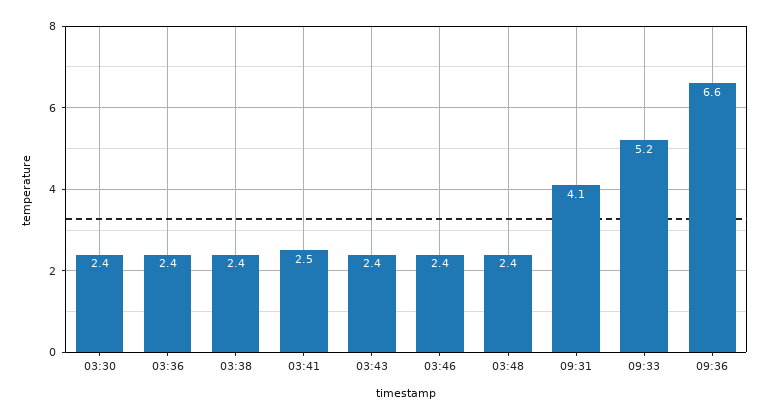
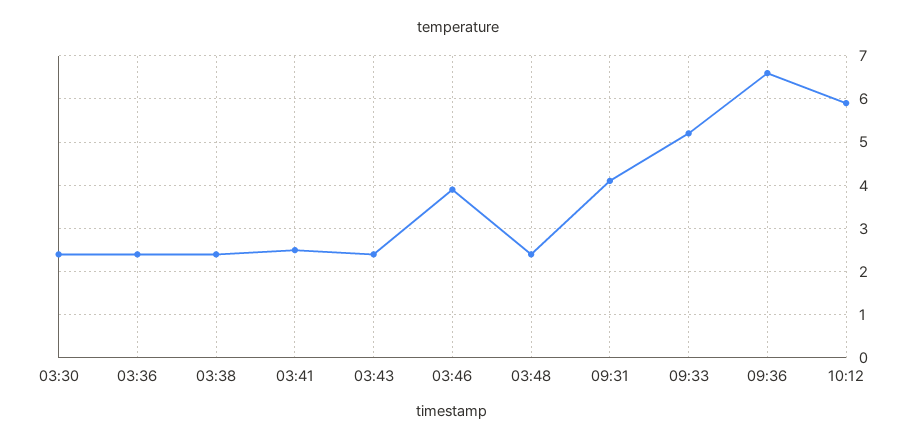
03:46: 2.4 -> 4
10:12: none -> 6

